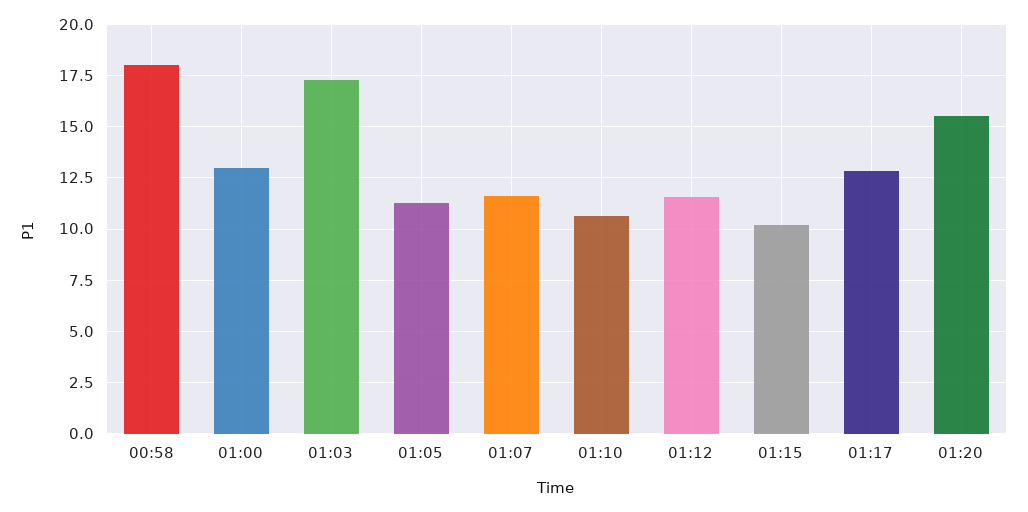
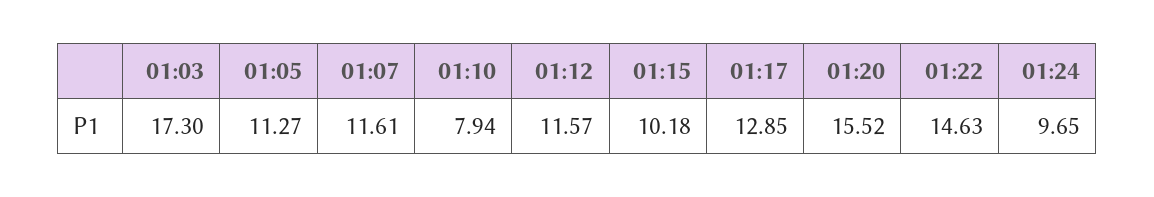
00:58: 18 -> none
01:00: 13 -> none
01:10: 10.5 -> 7.94
01:22: none -> 14.63
01:24: none -> 9.65

